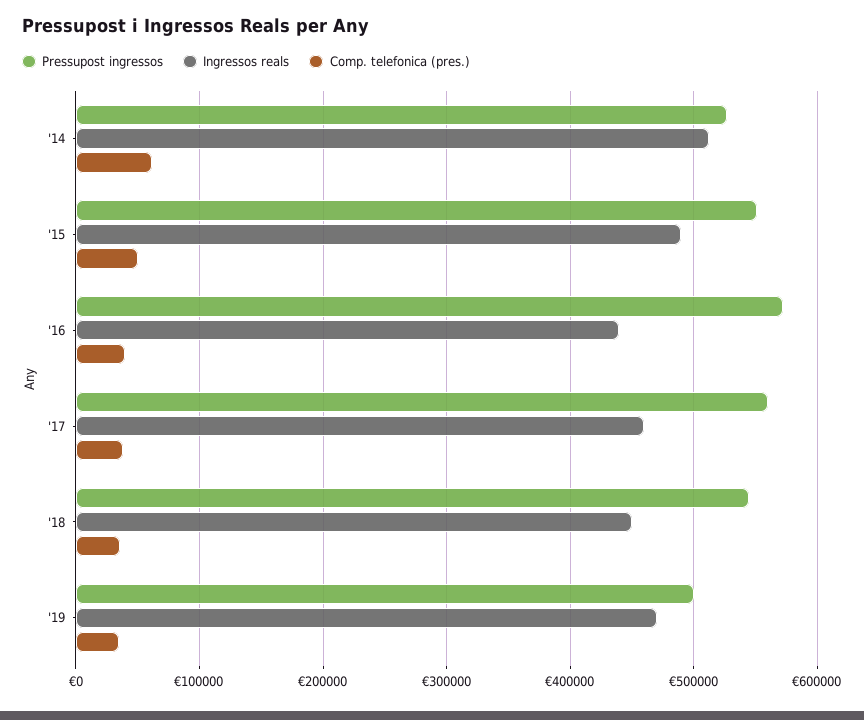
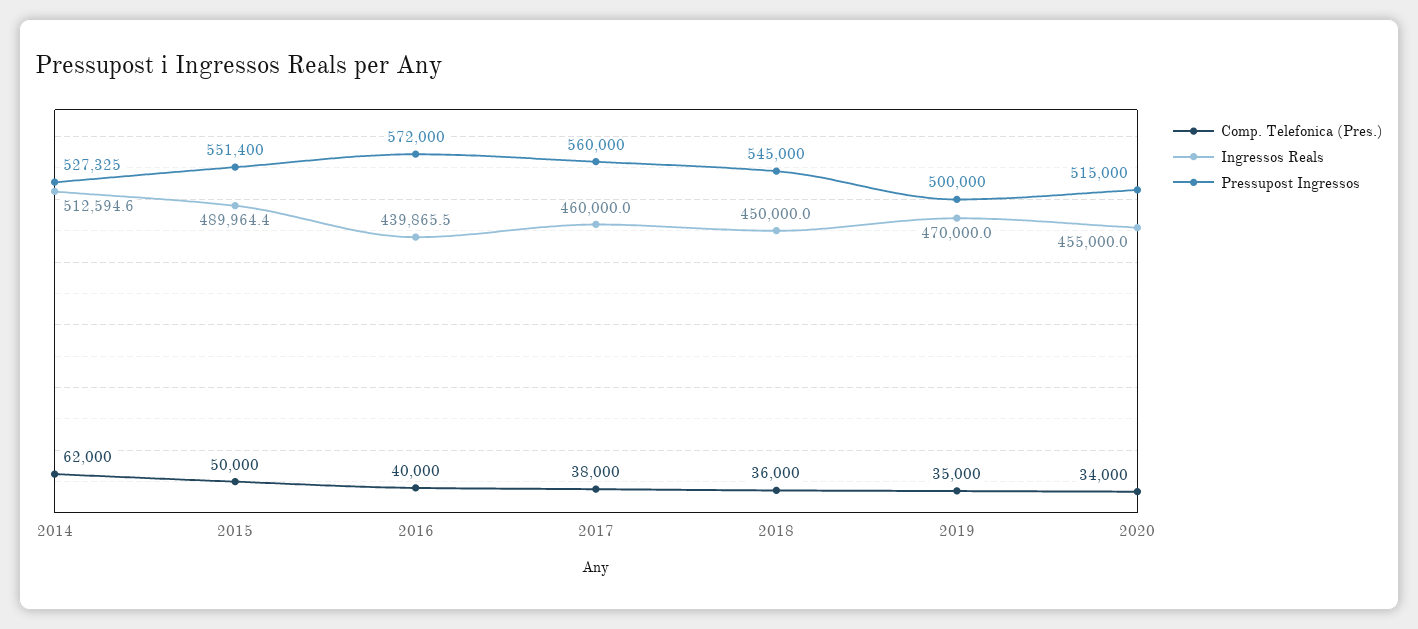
Comp. telefonica (pres.), 2020: none -> 34000
Ingressos reals, 2020: none -> 455000
Pressupost ingressos, 2020: none -> 515000

